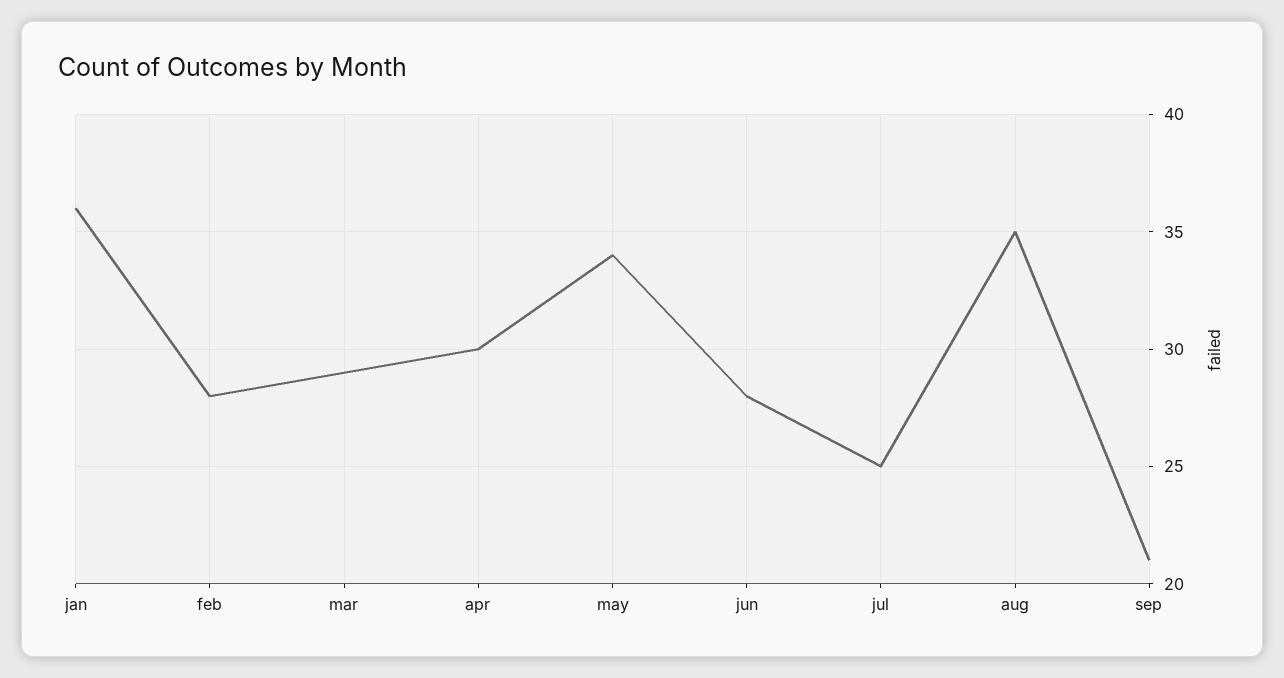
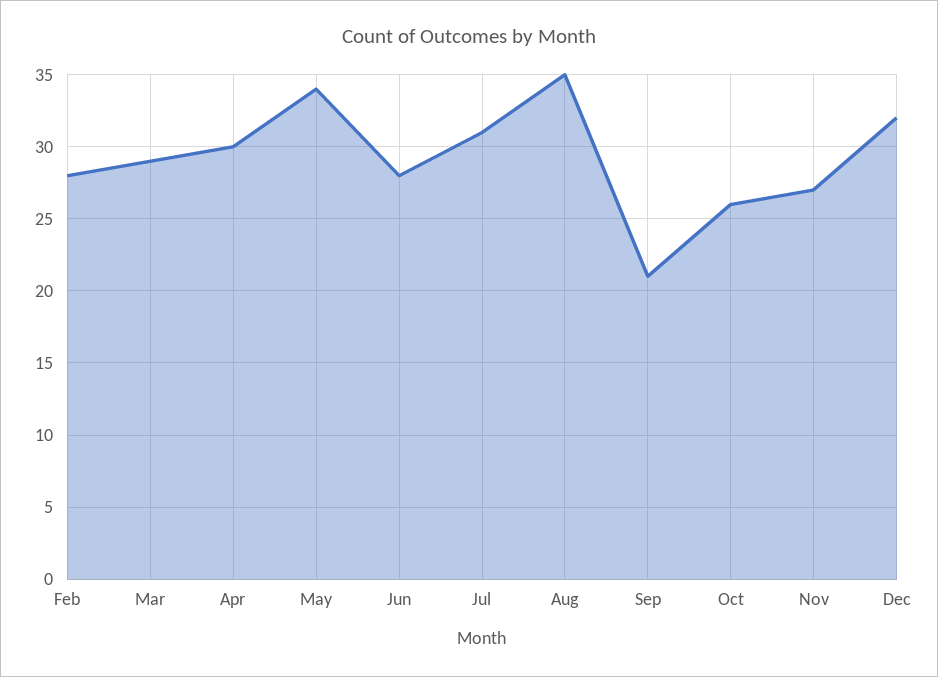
jan: 36 -> none
jul: 25 -> 31
Oct: none -> 26
Nov: none -> 27
Dec: none -> 32

